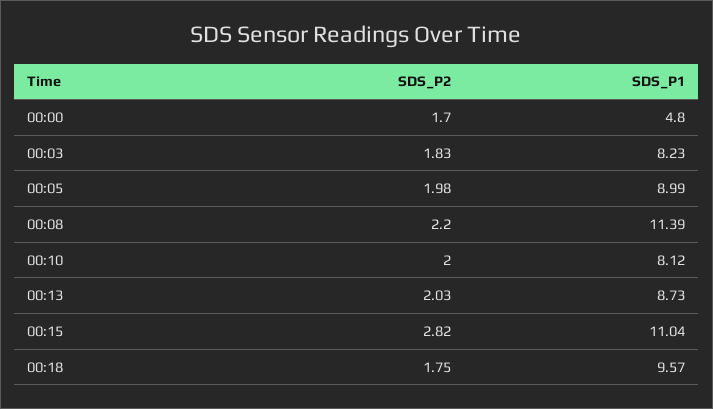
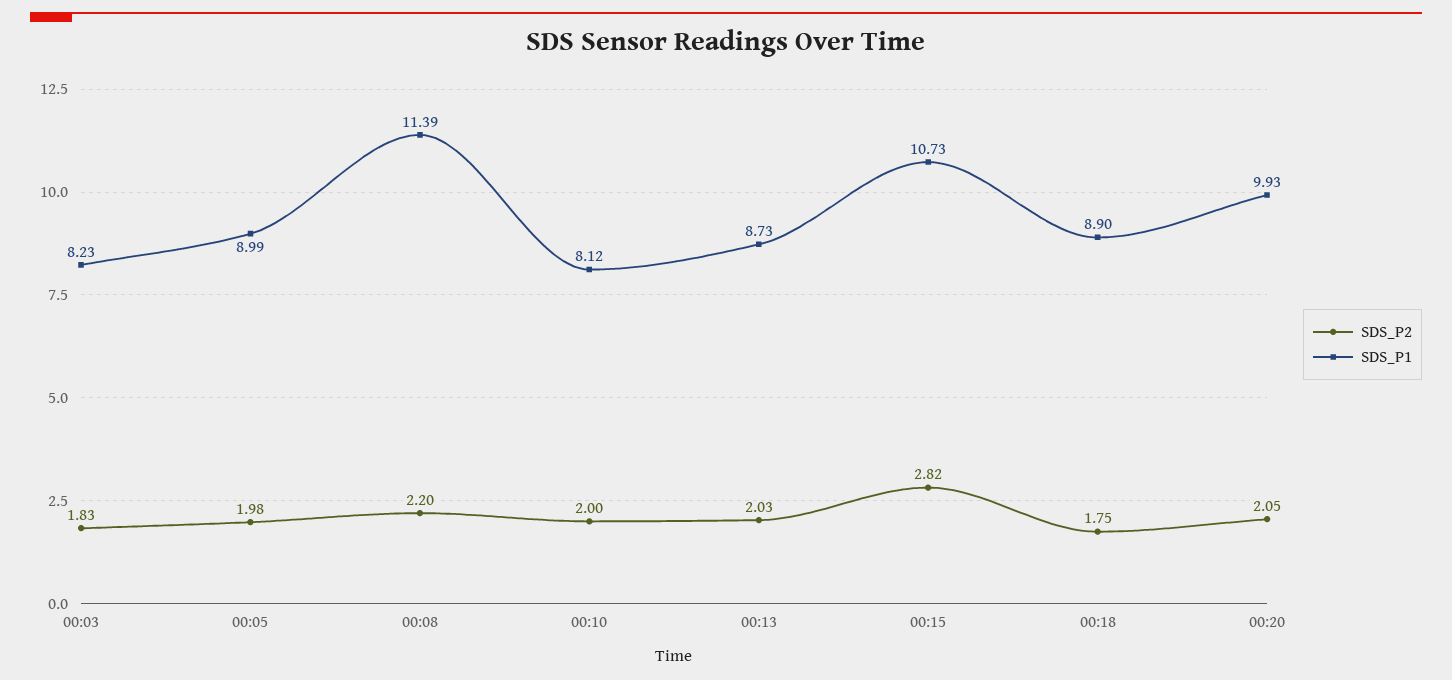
SDS_P2, 00:00: 1.7 -> none
SDS_P1, 00:00: 4.8 -> none
SDS_P1, 00:15: 11.04 -> 10.73
SDS_P1, 00:18: 9.57 -> 8.9
SDS_P2, 00:20: none -> 2.05
SDS_P1, 00:20: none -> 9.93

